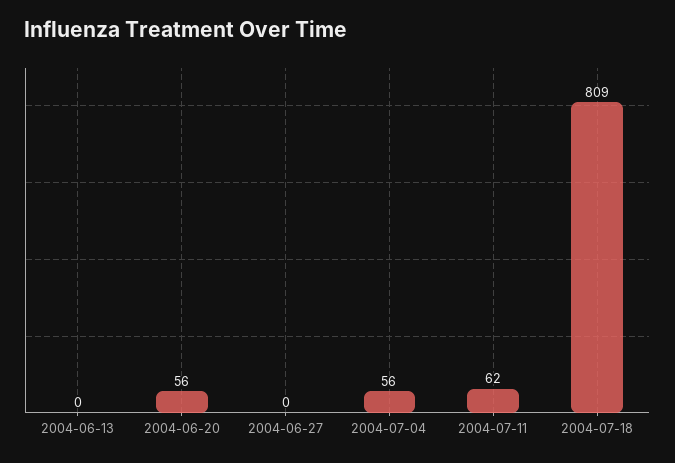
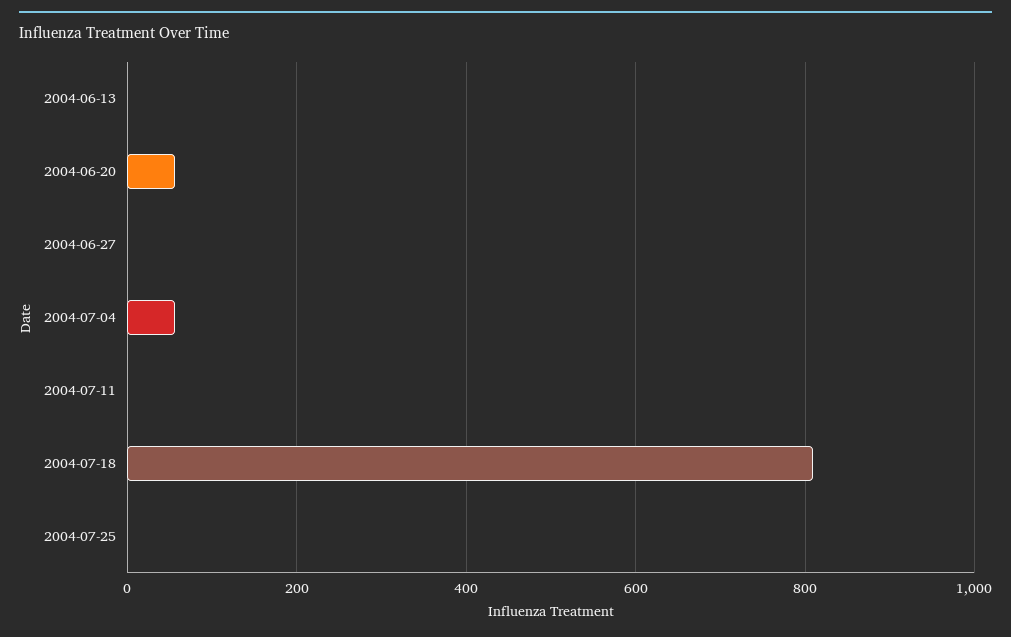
2004-07-11: 62 -> 0
2004-07-25: none -> 0

